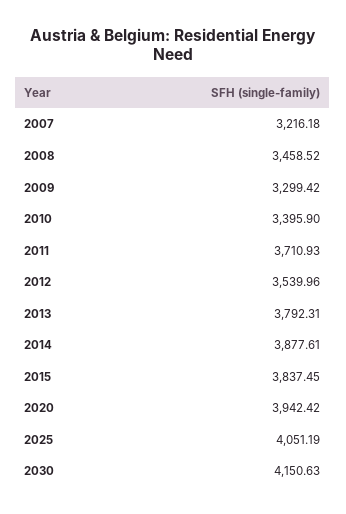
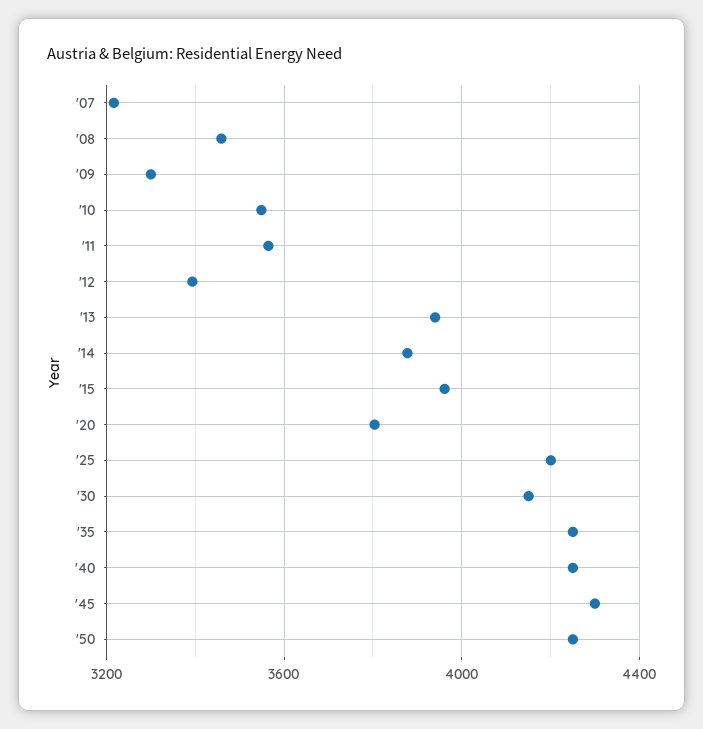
2010: 3395.9 -> 3550
2011: 3710.93 -> 3550
2012: 3539.96 -> 3400
2013: 3792.31 -> 3950
2015: 3837.45 -> 3950
2020: 3942.42 -> 3800
2025: 4051.19 -> 4200
'35: none -> 4250
'40: none -> 4250
'45: none -> 4300
'50: none -> 4250

